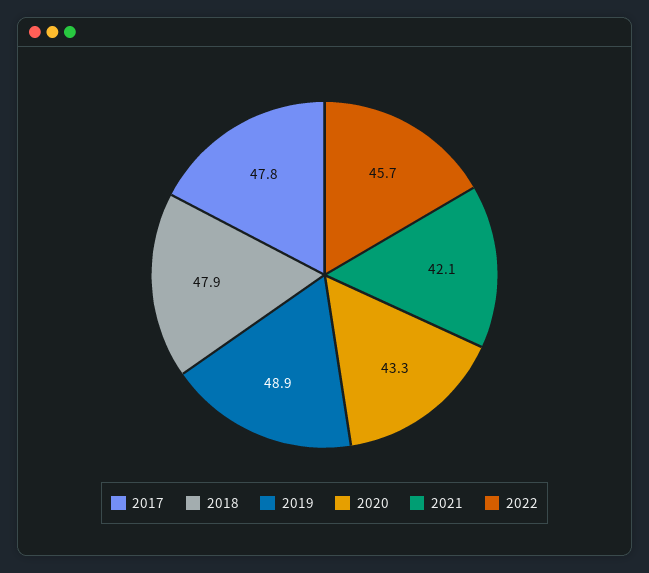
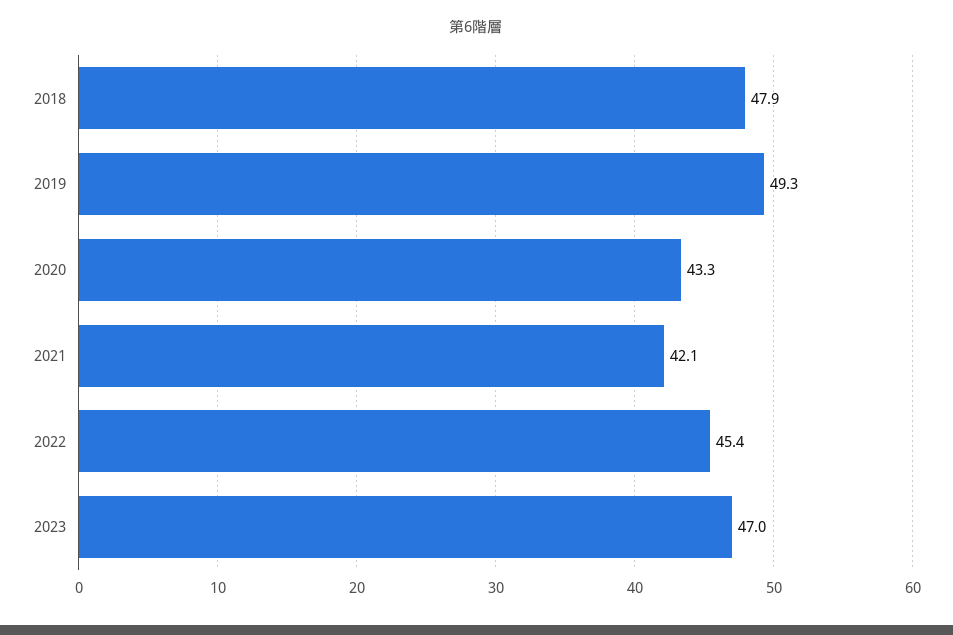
2017: 47.8 -> none
2019: 48.9 -> 49.3
2022: 45.7 -> 45.4
2023: none -> 47

